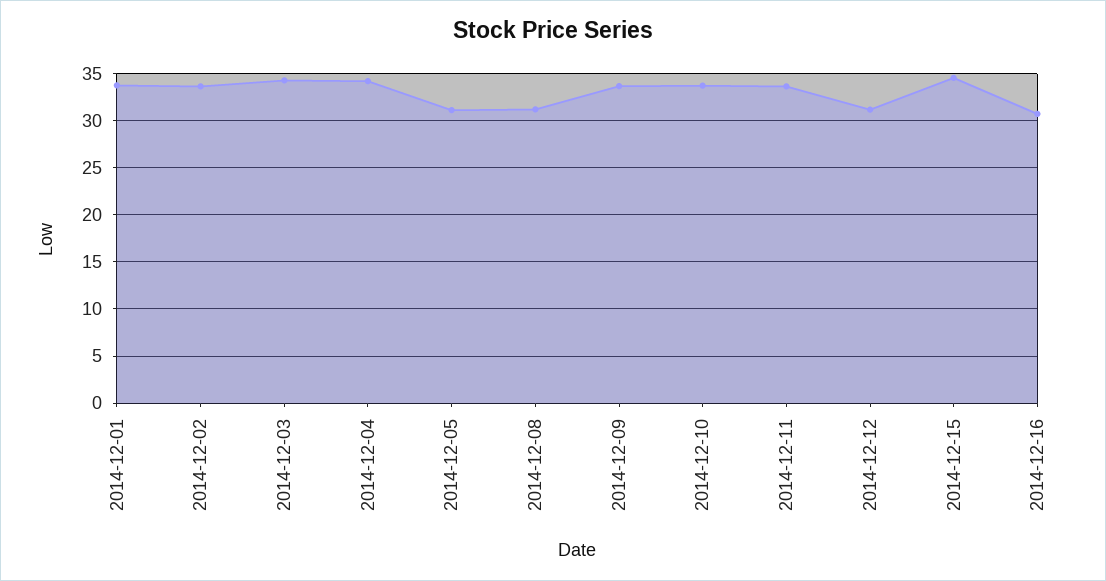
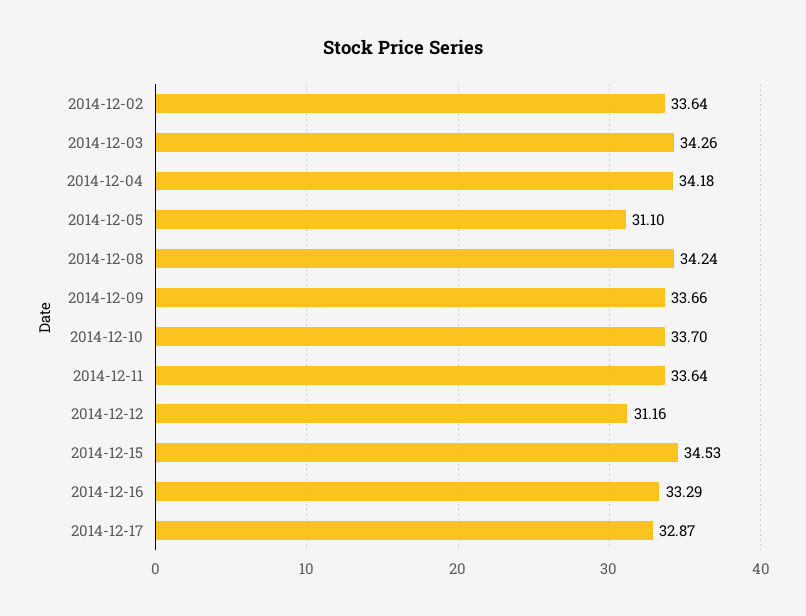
2014-12-01: 34 -> none
2014-12-08: 31 -> 34.24
2014-12-16: 31 -> 33.29
2014-12-17: none -> 32.87

